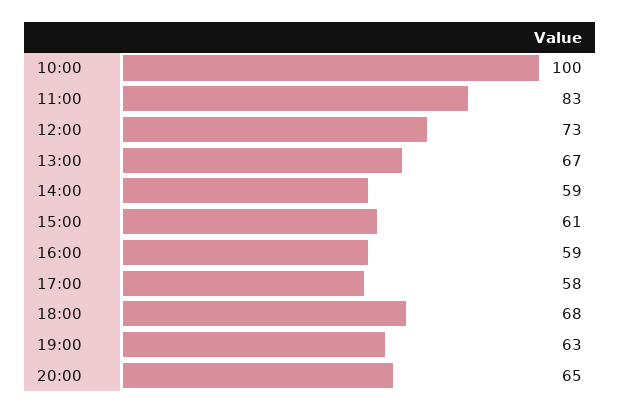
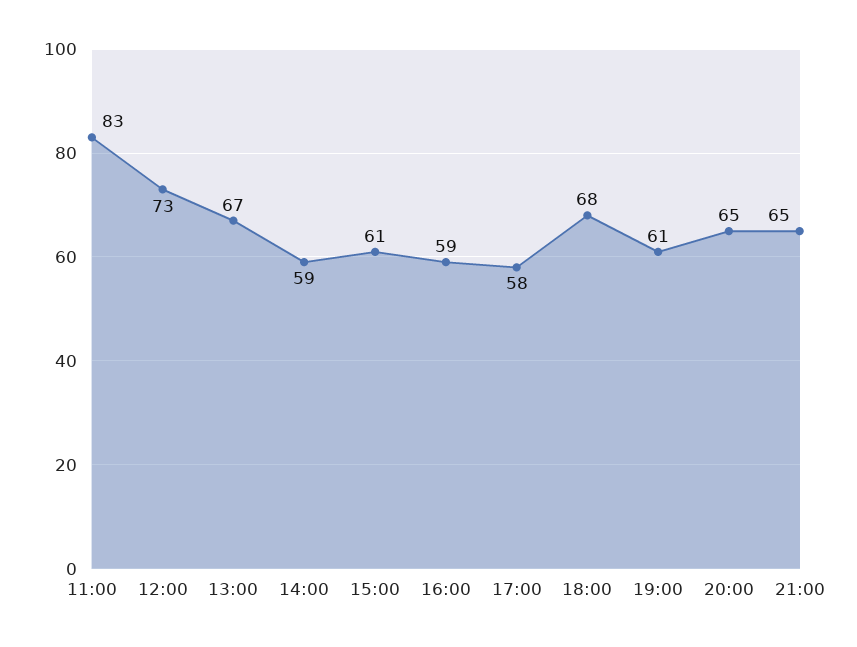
10:00: 100 -> none
19:00: 63 -> 61
21:00: none -> 65

